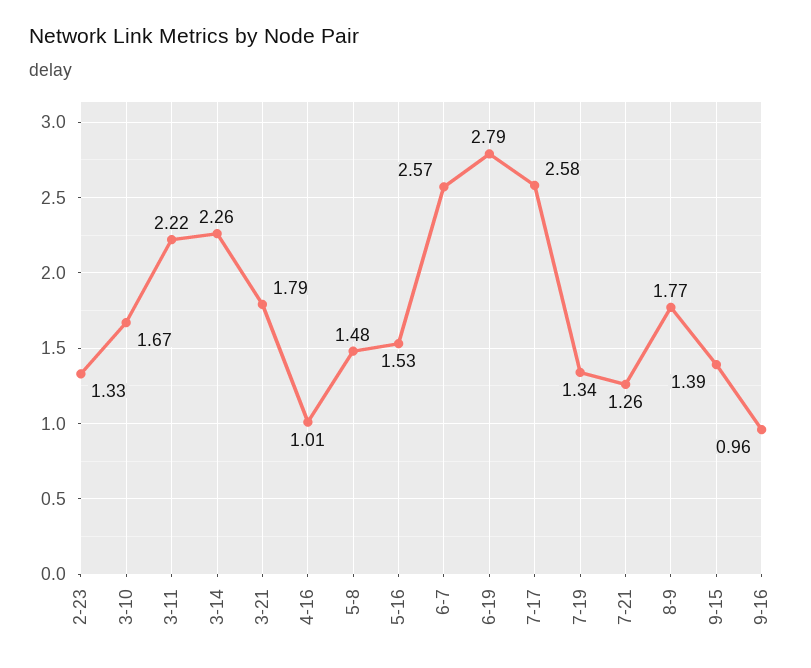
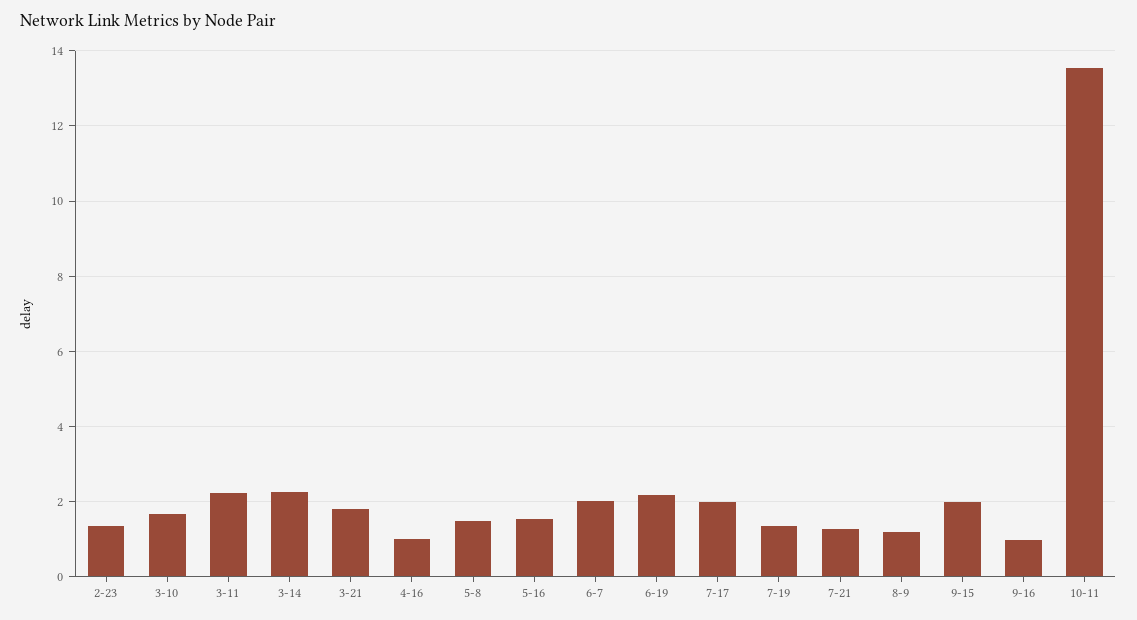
6-7: 2.57 -> 2
6-19: 2.79 -> 2.2
7-17: 2.58 -> 2
8-9: 1.77 -> 1.2
9-15: 1.39 -> 2
10-11: none -> 13.6

